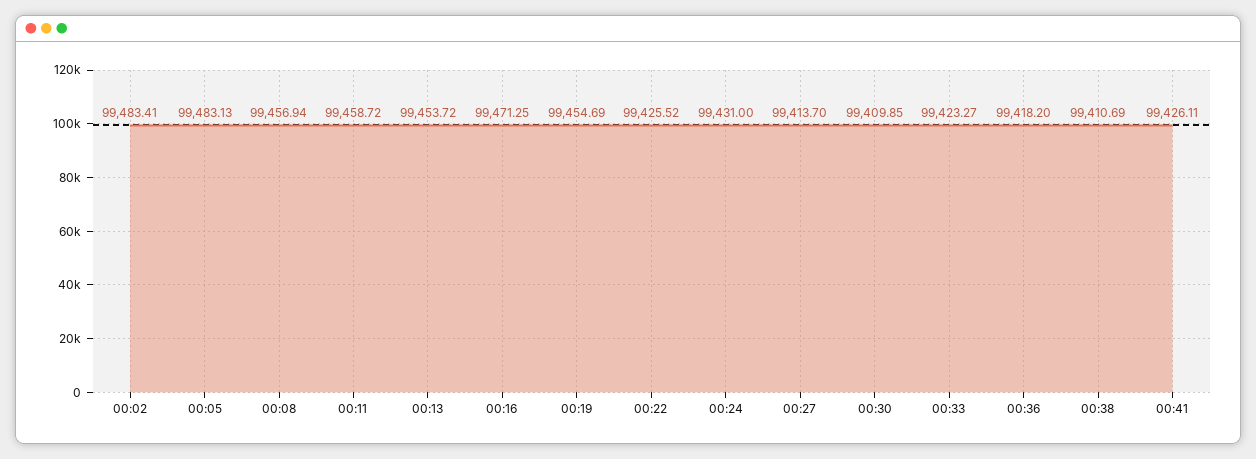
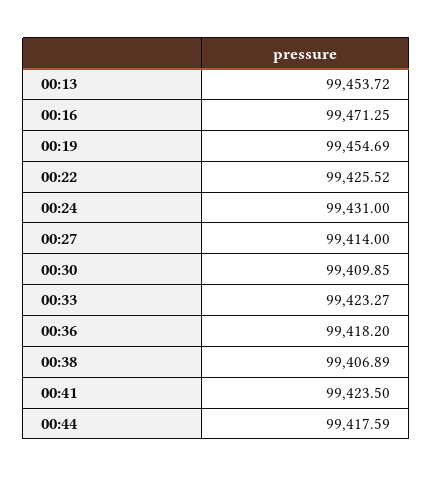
00:02: 99483.41 -> none
00:05: 99483.13 -> none
00:08: 99456.94 -> none
00:11: 99458.72 -> none
00:27: 99413.7 -> 99414
00:38: 99410.69 -> 99406.89
00:41: 99426.11 -> 99423.5
00:44: none -> 99417.59

